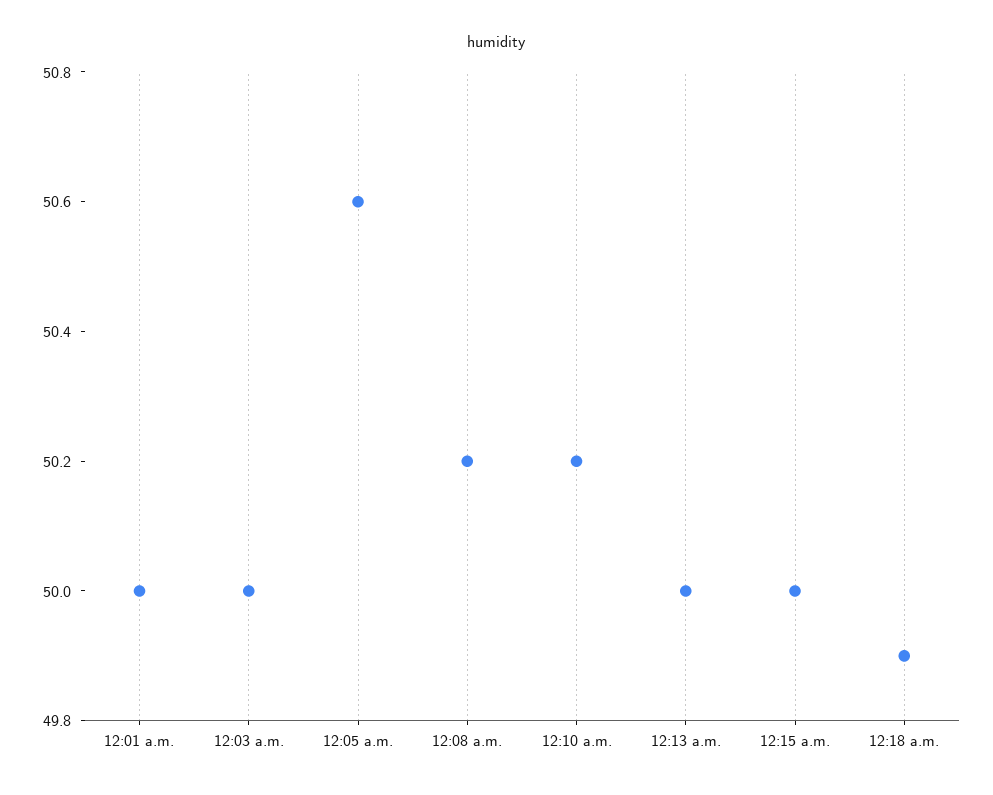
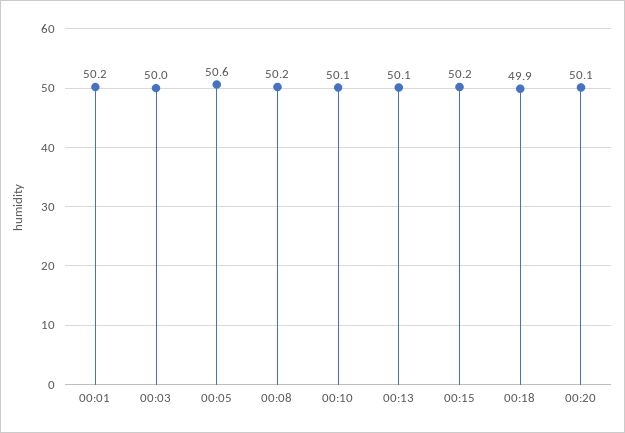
12:01 a.m.: 50 -> 50.2
12:10 a.m.: 50.2 -> 50.1
12:13 a.m.: 50 -> 50.1
12:15 a.m.: 50 -> 50.2
00:20: none -> 50.1

